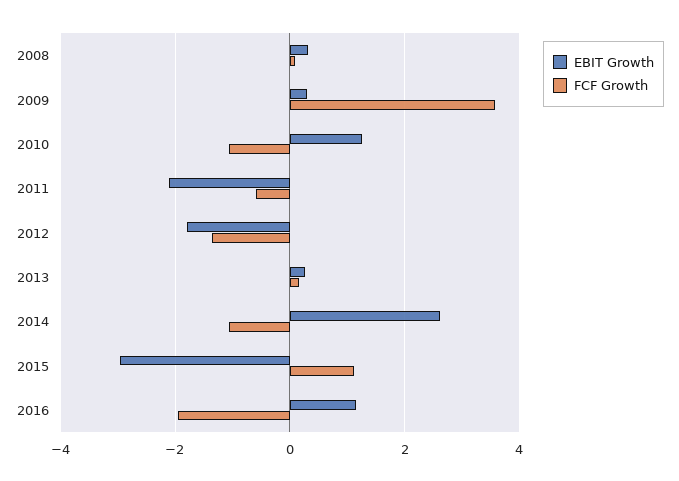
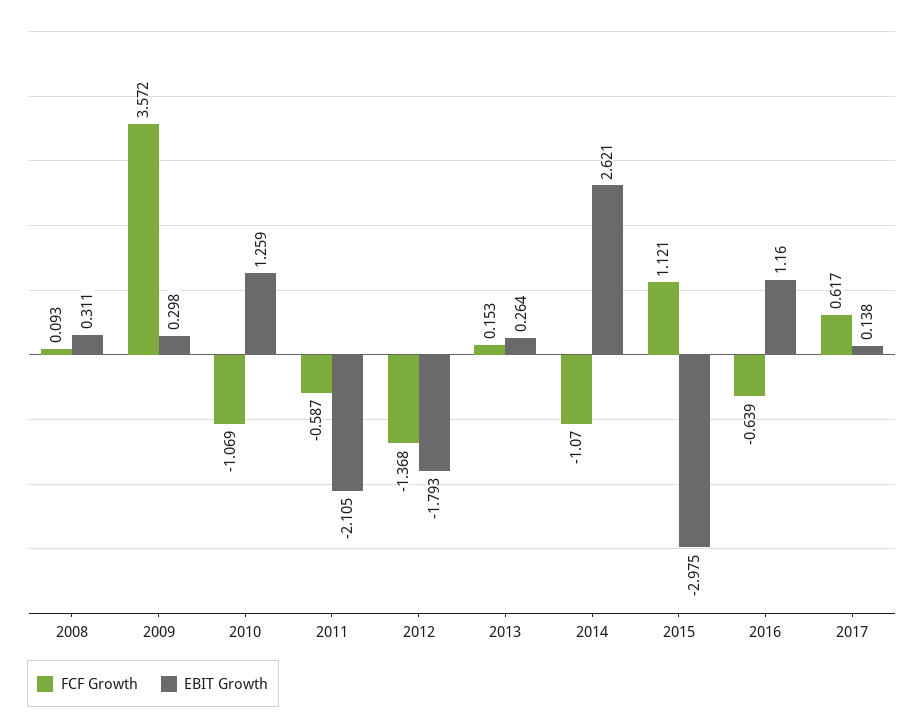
FCF Growth, 2016: -2 -> -0.639
FCF Growth, 2017: none -> 0.617
EBIT Growth, 2017: none -> 0.138

